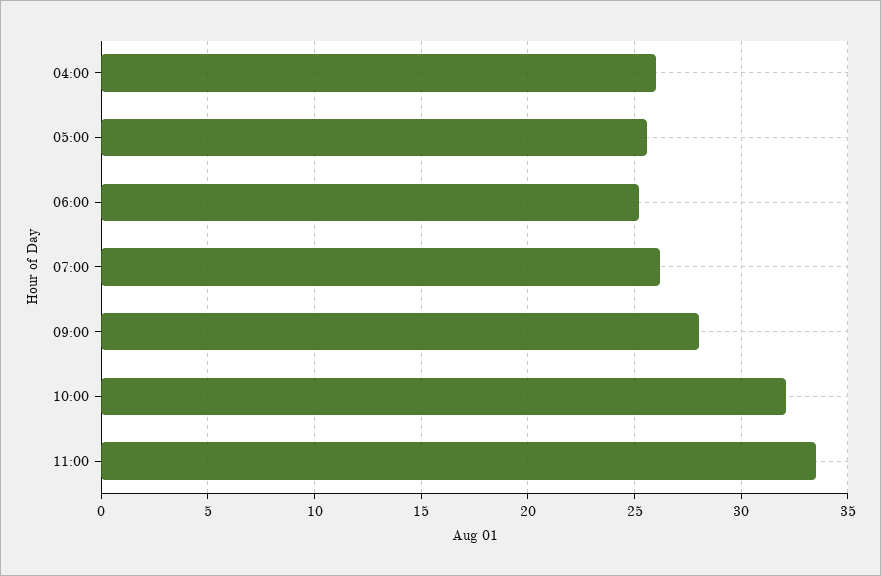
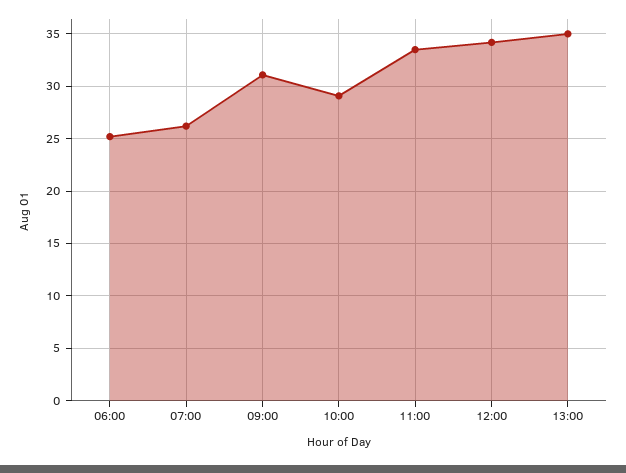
04:00: 26 -> none
05:00: 25.5 -> none
09:00: 28 -> 31
10:00: 32 -> 29
12:00: none -> 34
13:00: none -> 35

